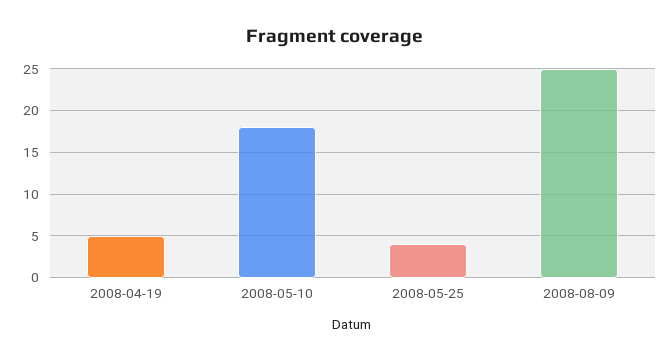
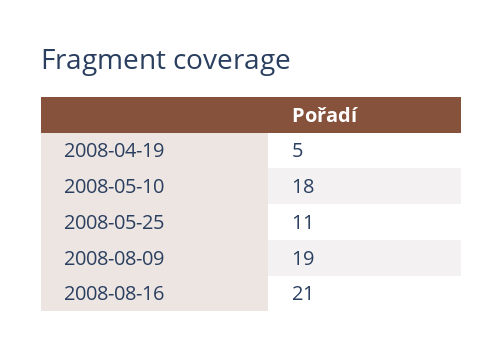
2008-05-25: 4 -> 11
2008-08-09: 25 -> 19
2008-08-16: none -> 21

